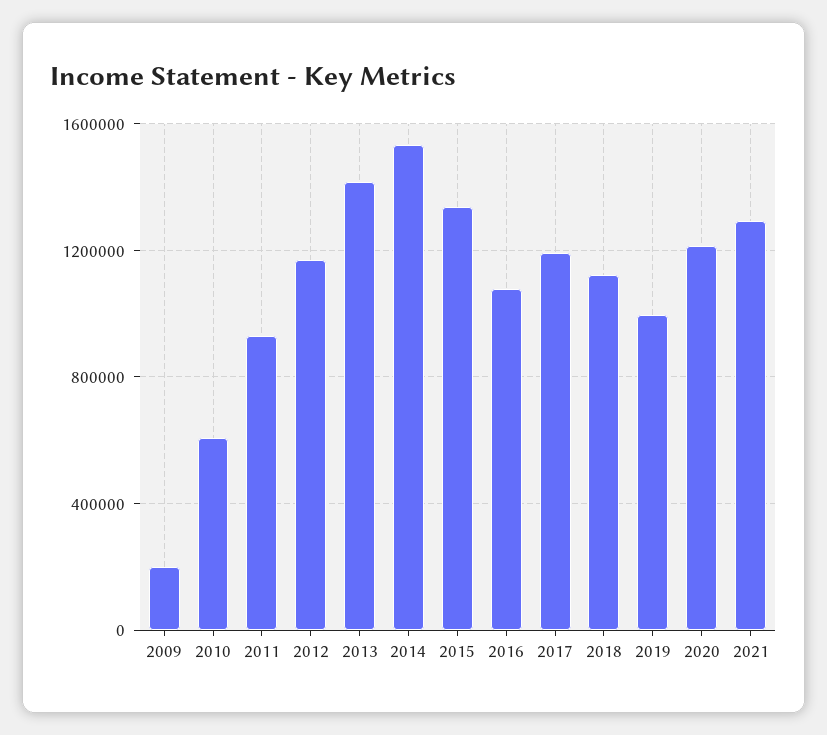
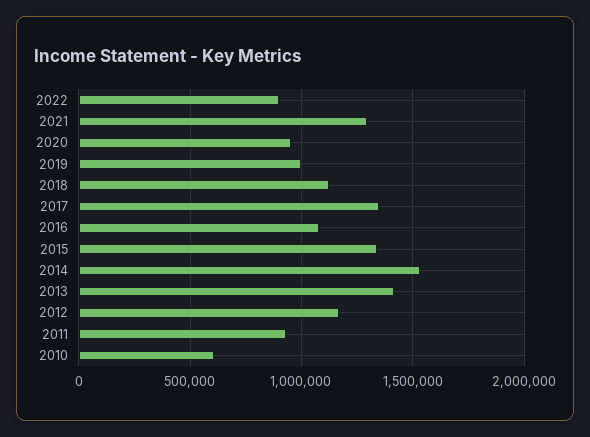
2009: 200000 -> none
2017: 1200000 -> 1350000
2020: 1200000 -> 950000
2022: none -> 900000

